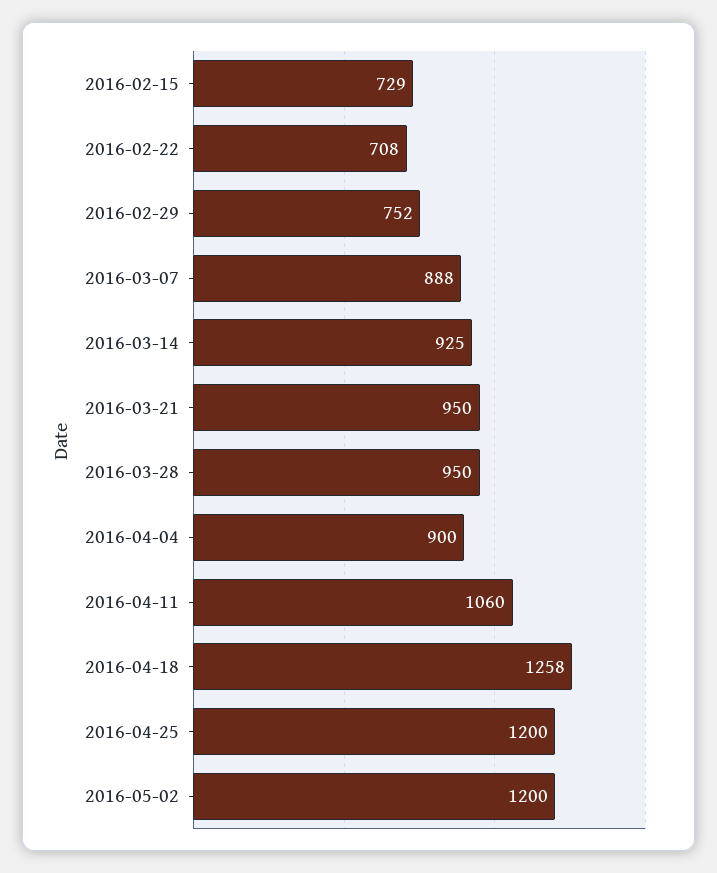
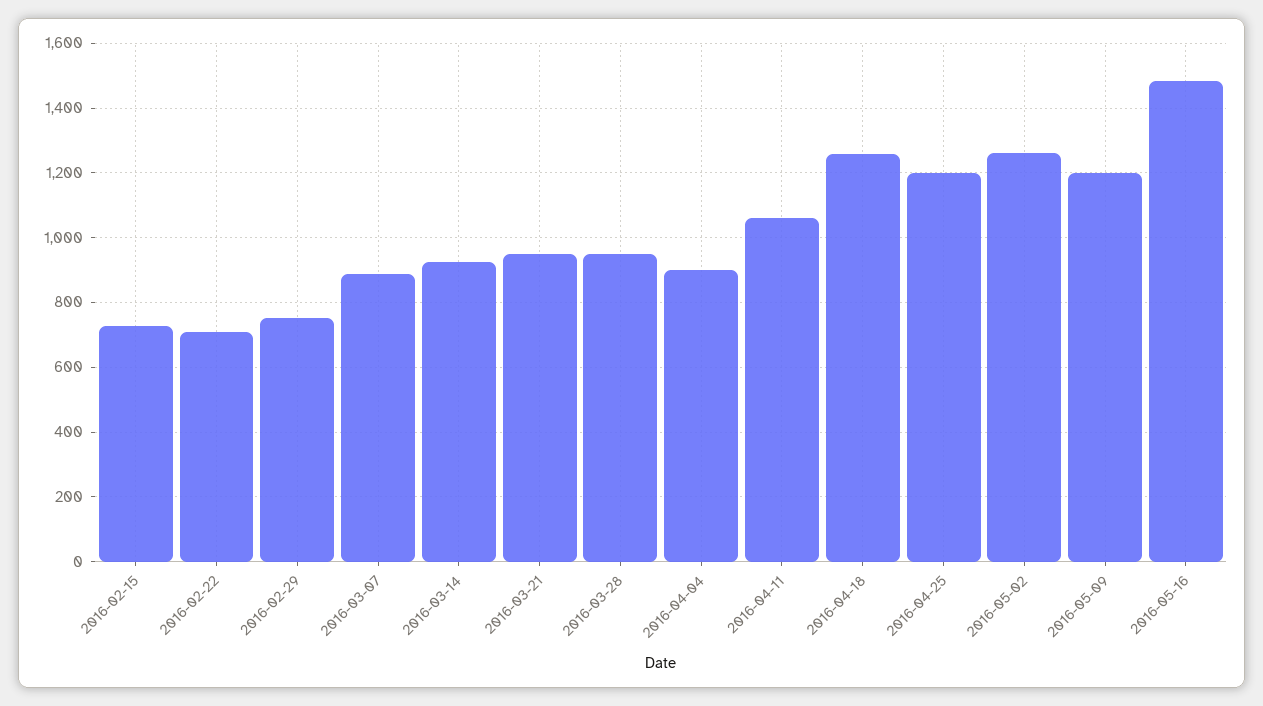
2016-05-02: 1200 -> 1260
2016-05-09: none -> 1200
2016-05-16: none -> 1480

